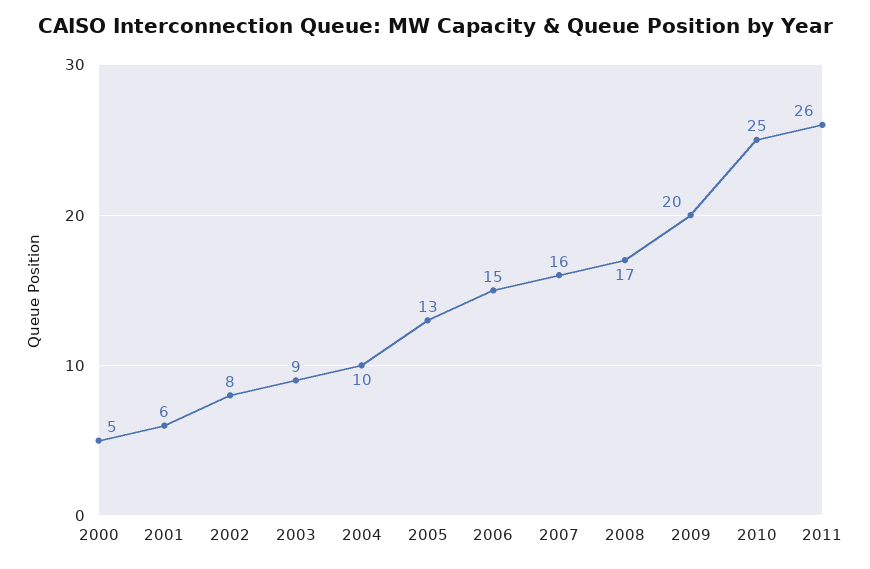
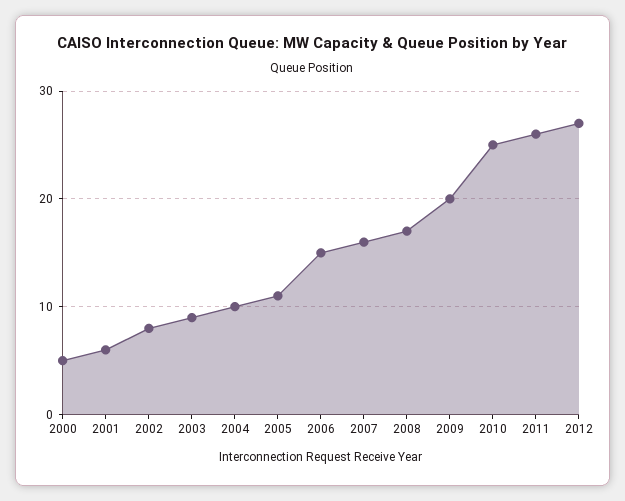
2005: 13 -> 11
2012: none -> 27

